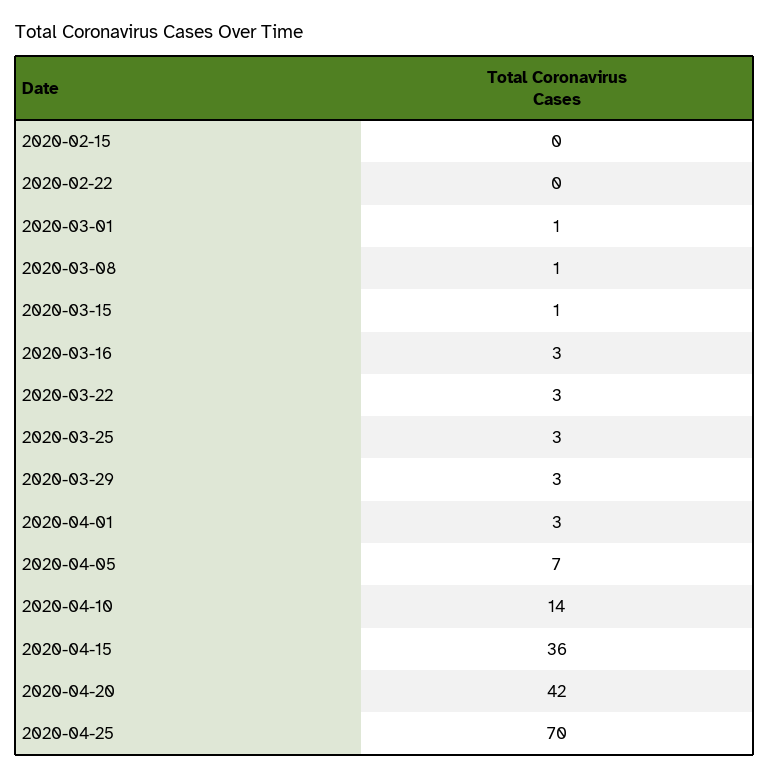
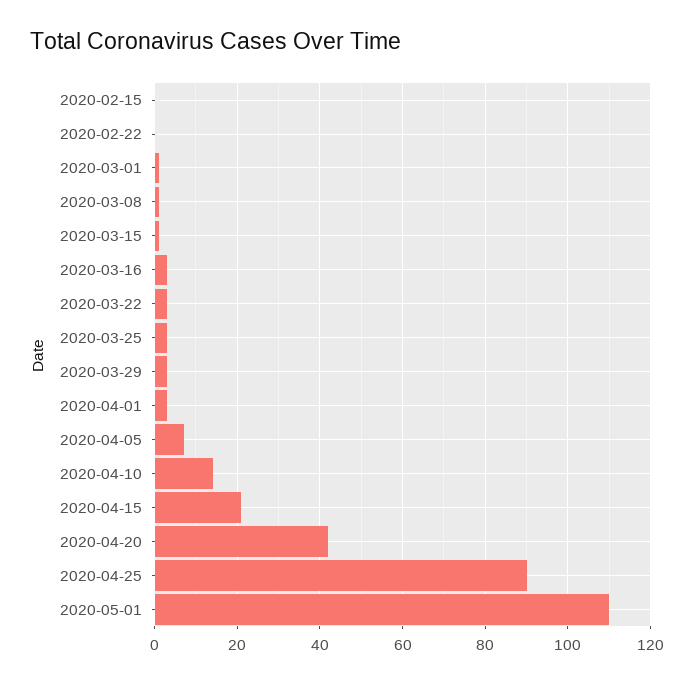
2020-04-15: 36 -> 20
2020-04-25: 70 -> 90
2020-05-01: none -> 110

